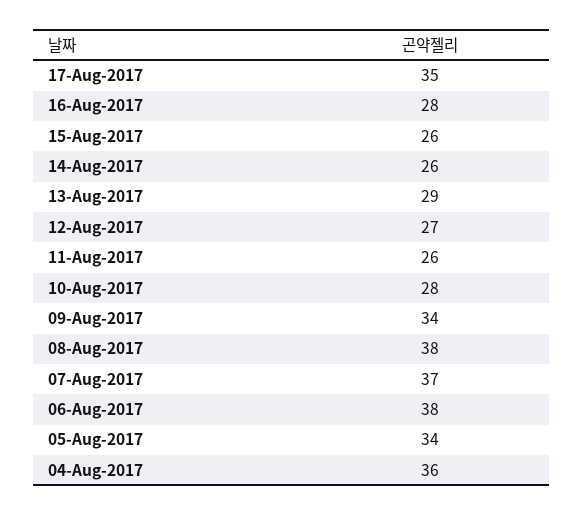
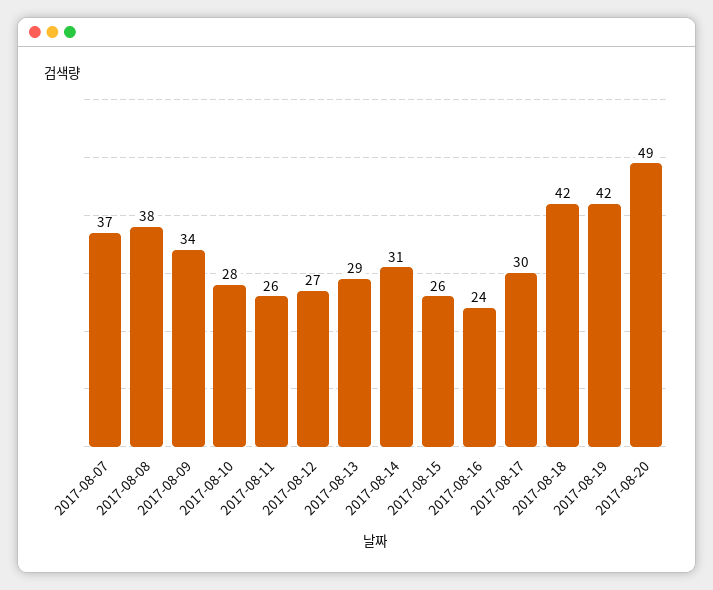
17-Aug-2017: 35 -> 30
16-Aug-2017: 28 -> 24
14-Aug-2017: 26 -> 31
06-Aug-2017: 38 -> none
05-Aug-2017: 34 -> none
04-Aug-2017: 36 -> none
2017-08-18: none -> 42
2017-08-19: none -> 42
2017-08-20: none -> 49

